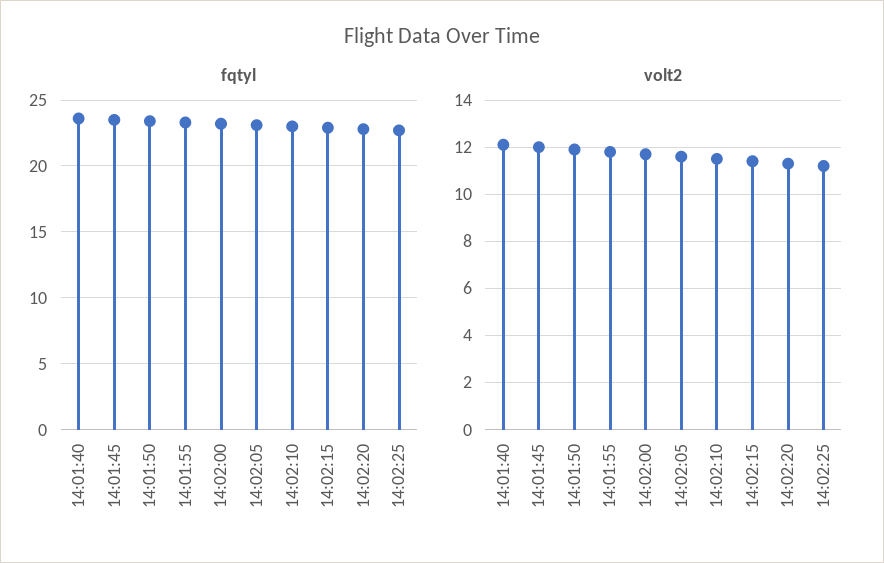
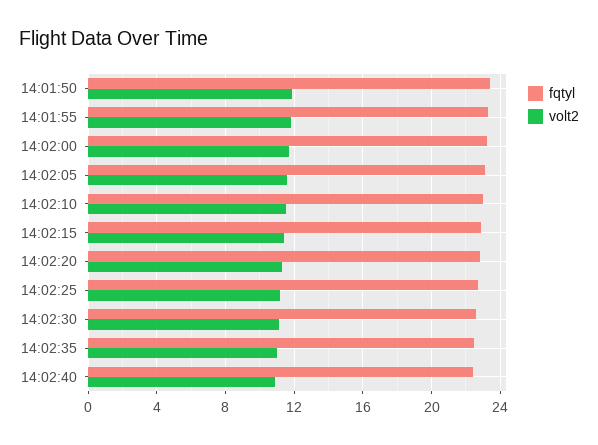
fqtyl, 14:01:40: 23.5 -> none
fqtyl, 14:01:45: 23.5 -> none
volt2, 14:01:40: 12 -> none
volt2, 14:01:45: 12 -> none
fqtyl, 14:02:30: none -> 22.5
volt2, 14:02:30: none -> 11
fqtyl, 14:02:35: none -> 22.5
volt2, 14:02:35: none -> 11
fqtyl, 14:02:40: none -> 22.5
volt2, 14:02:40: none -> 11

